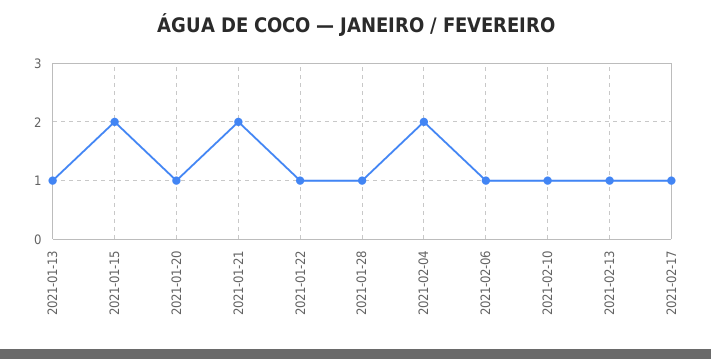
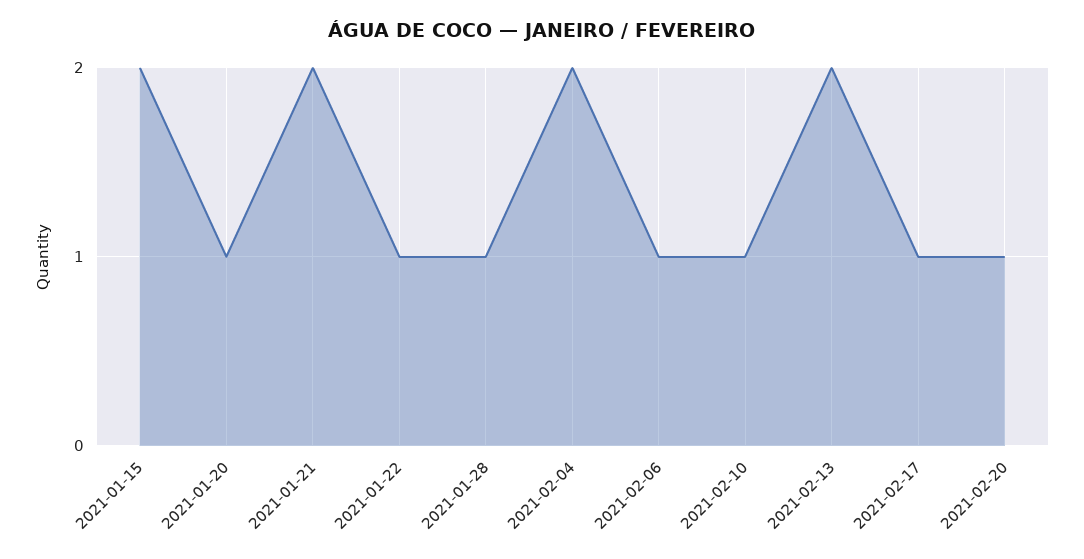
2021-01-13: 1 -> none
2021-02-13: 1 -> 2
2021-02-20: none -> 1

